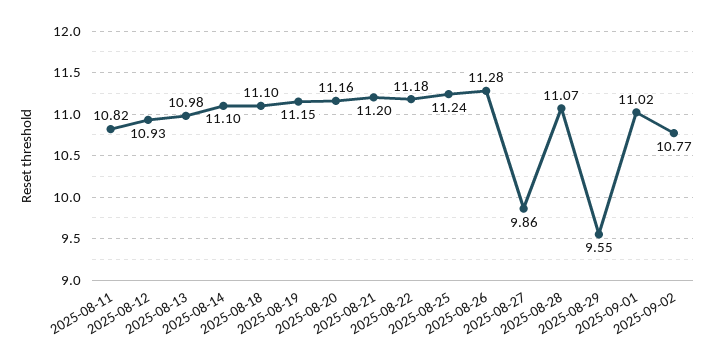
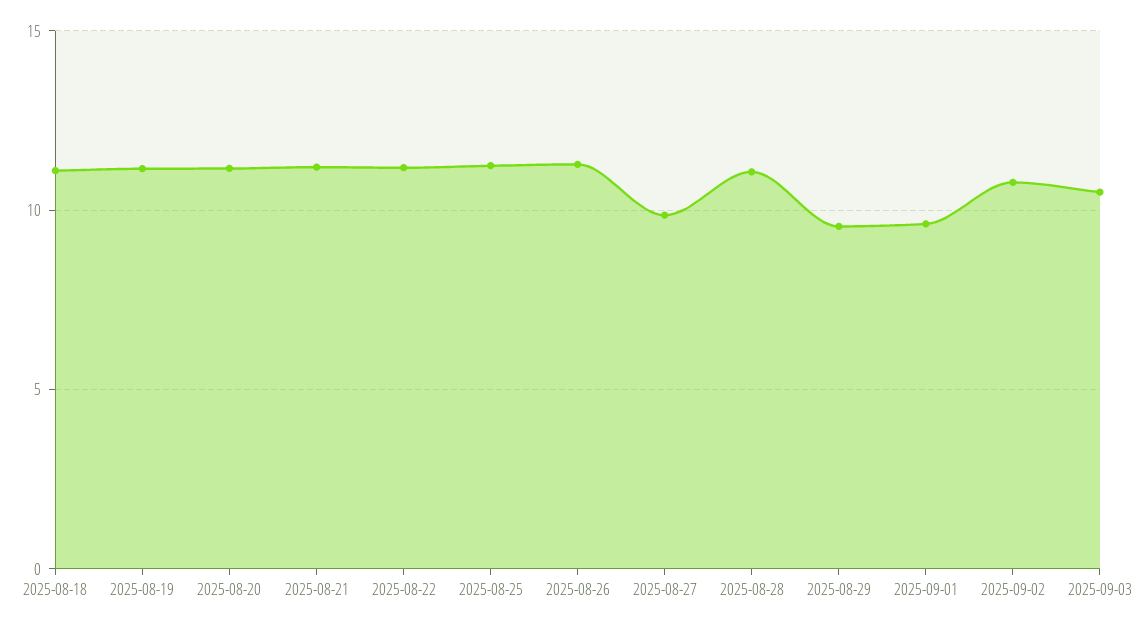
2025-08-11: 10.82 -> none
2025-08-12: 10.93 -> none
2025-08-13: 10.98 -> none
2025-08-14: 11.1 -> none
2025-09-01: 11.02 -> 9.5
2025-09-03: none -> 10.5

